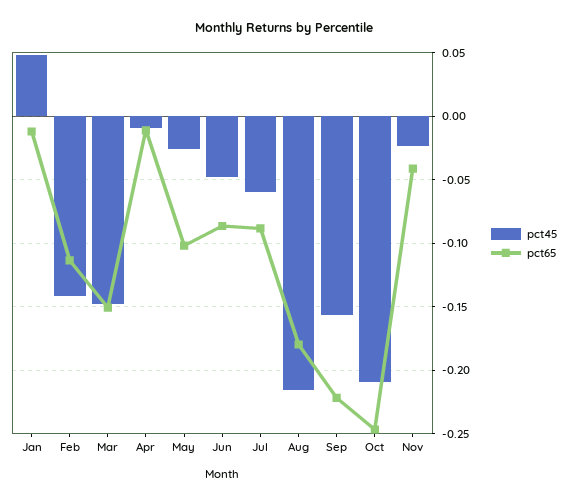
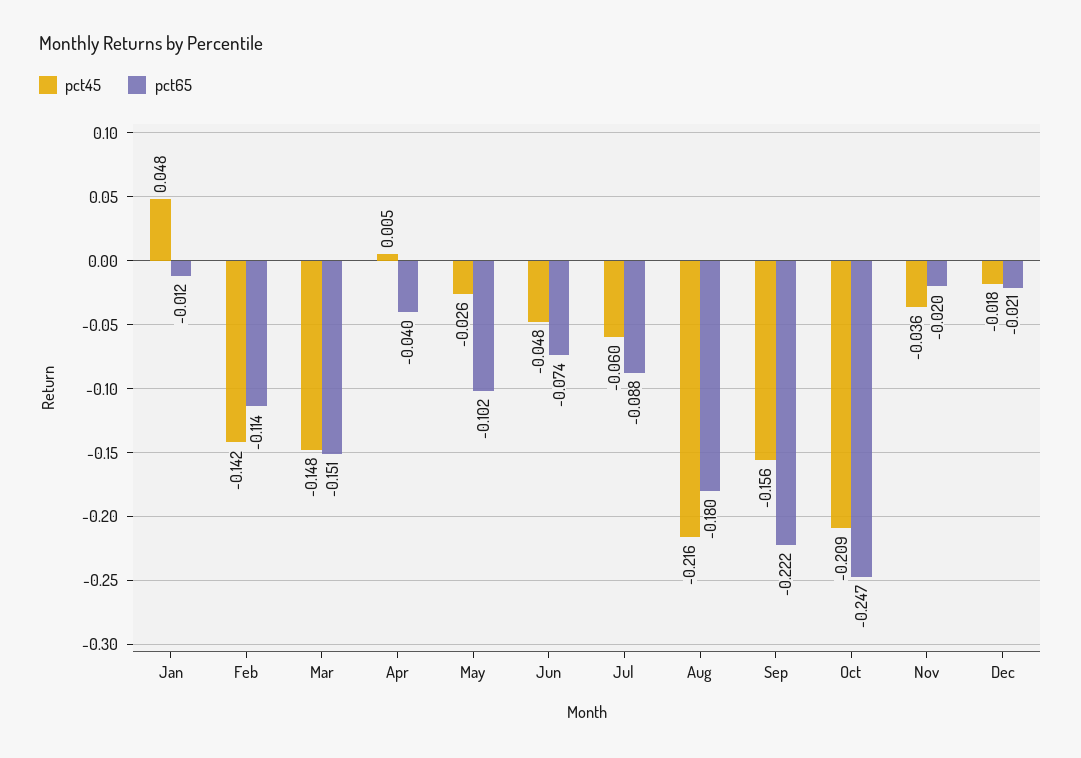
pct45, Apr: -0.01 -> 0.005
pct65, Apr: -0.01 -> -0.04
pct65, Jun: -0.085 -> -0.074
pct45, Nov: -0.025 -> -0.036
pct65, Nov: -0.04 -> -0.02
pct45, Dec: none -> -0.018
pct65, Dec: none -> -0.021

